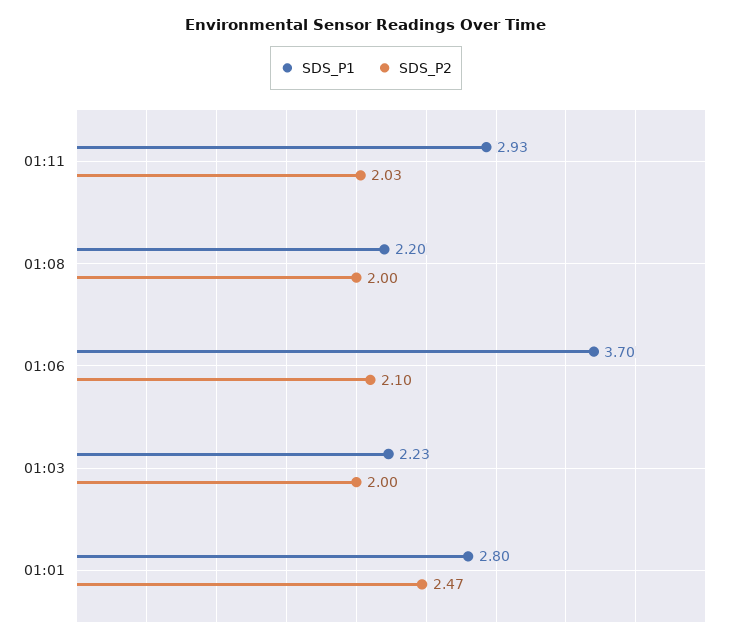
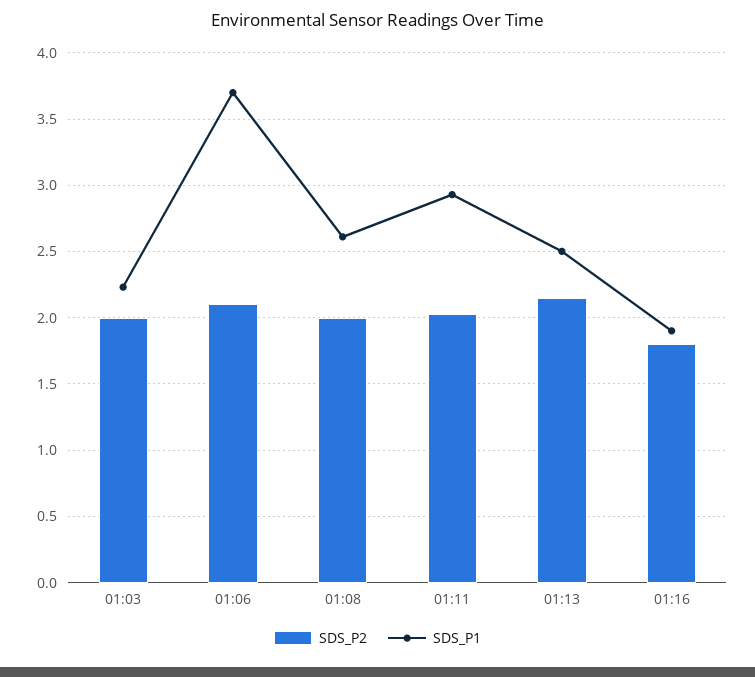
SDS_P1, 01:08: 2.2 -> 2.6
SDS_P1, 01:01: 2.8 -> none
SDS_P2, 01:01: 2.47 -> none
SDS_P2, 01:13: none -> 2.15
SDS_P1, 01:13: none -> 2.5
SDS_P2, 01:16: none -> 1.8
SDS_P1, 01:16: none -> 1.9

